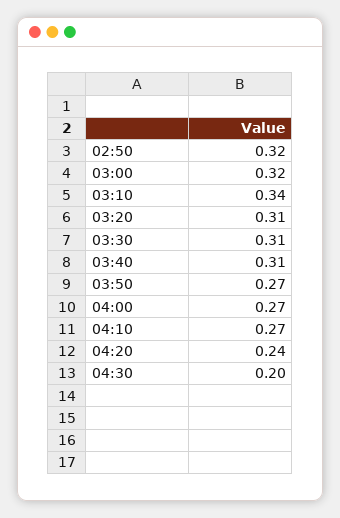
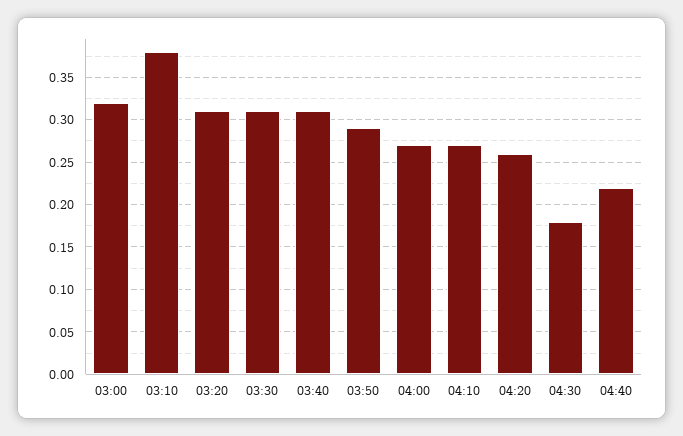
02:50: 0.32 -> none
03:10: 0.34 -> 0.38
03:50: 0.27 -> 0.29
04:20: 0.24 -> 0.26
04:30: 0.2 -> 0.18
04:40: none -> 0.22

